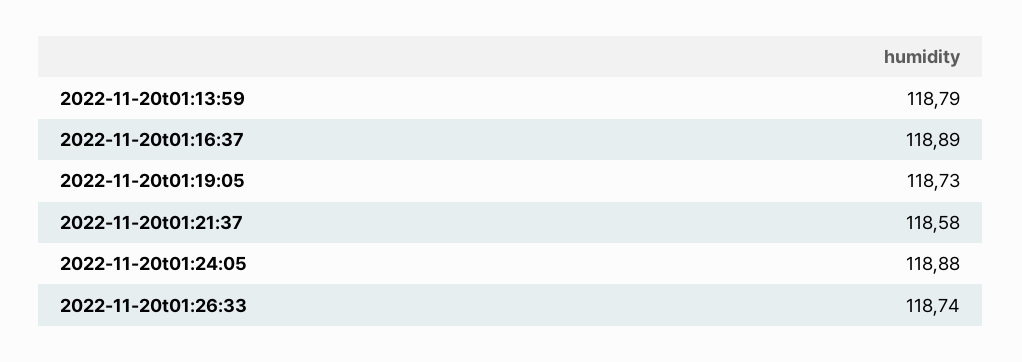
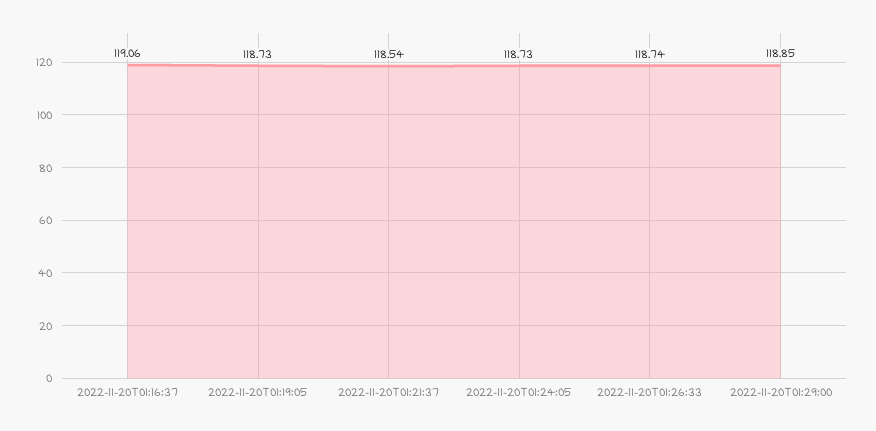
2022-11-20t01:13:59: 118.79 -> none
2022-11-20t01:16:37: 118.89 -> 119.06
2022-11-20t01:21:37: 118.58 -> 118.54
2022-11-20t01:24:05: 118.88 -> 118.73
2022-11-20T01:29:00: none -> 118.85

